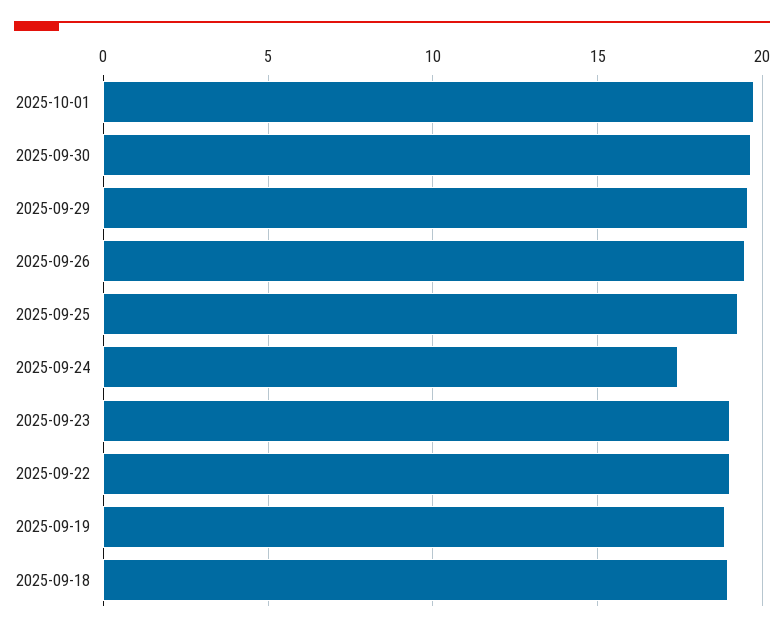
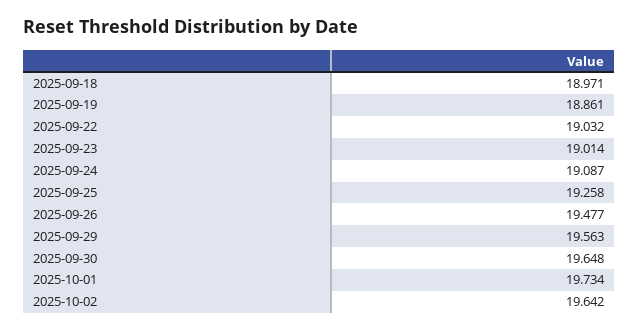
2025-09-24: 17.5 -> 19.087
2025-10-02: none -> 19.642

